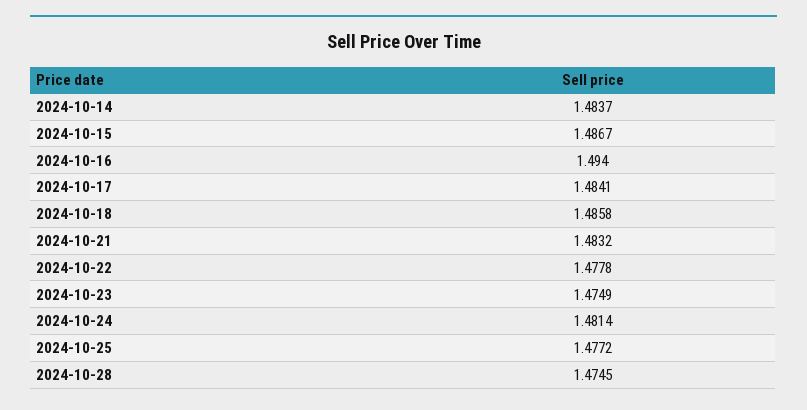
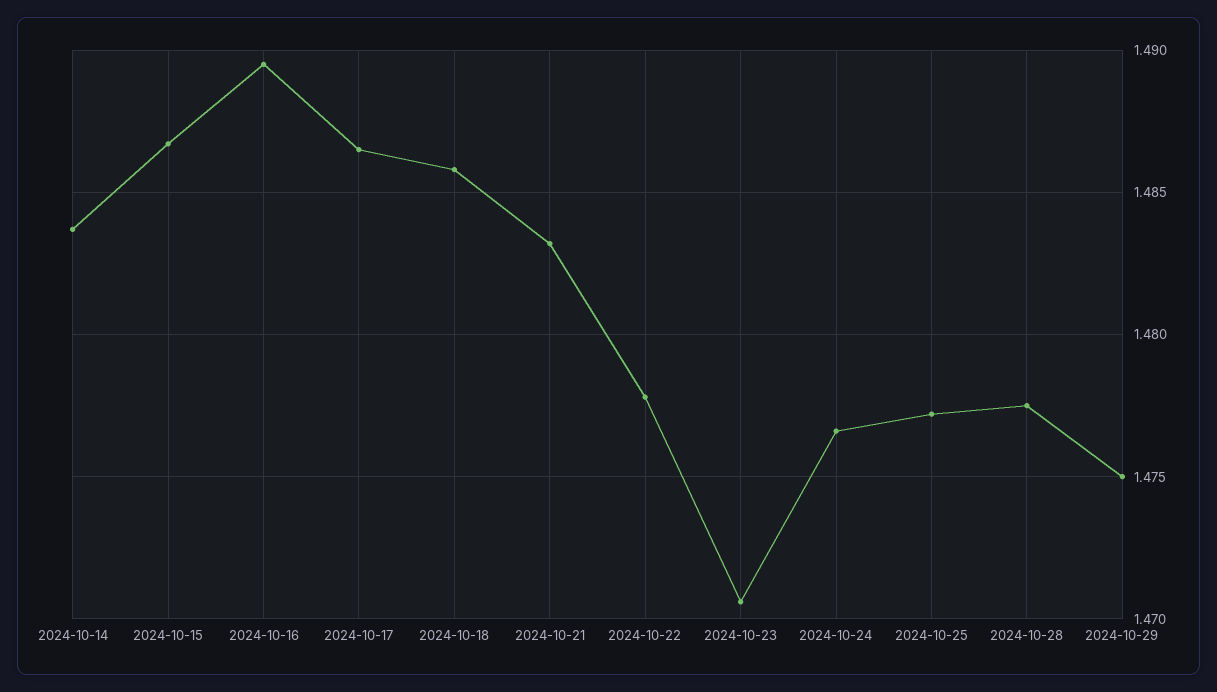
2024-10-16: 1.494 -> 1.4895
2024-10-17: 1.4841 -> 1.4865
2024-10-23: 1.4749 -> 1.4705
2024-10-24: 1.4814 -> 1.4765
2024-10-28: 1.4745 -> 1.4775
2024-10-29: none -> 1.475

